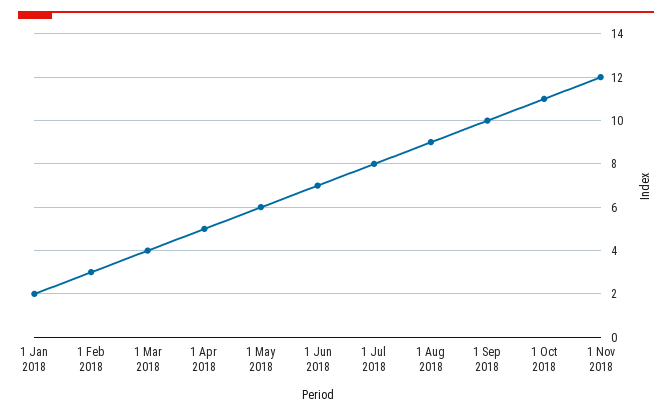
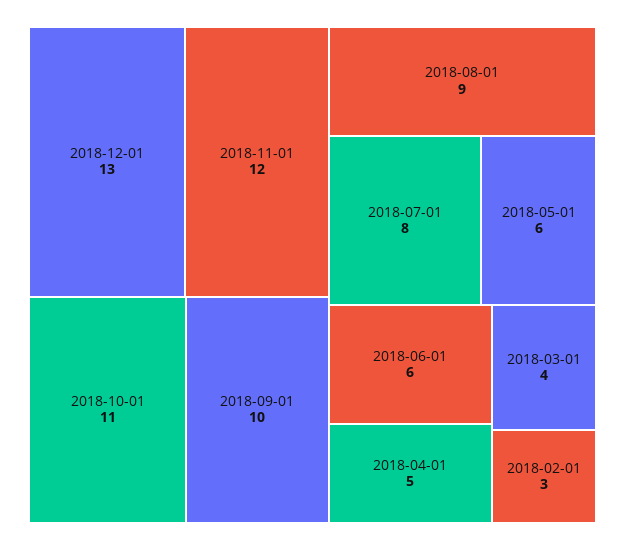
1 Jan 2018: 2 -> none
1 Jun 2018: 7 -> 6
2018-12-01: none -> 13

